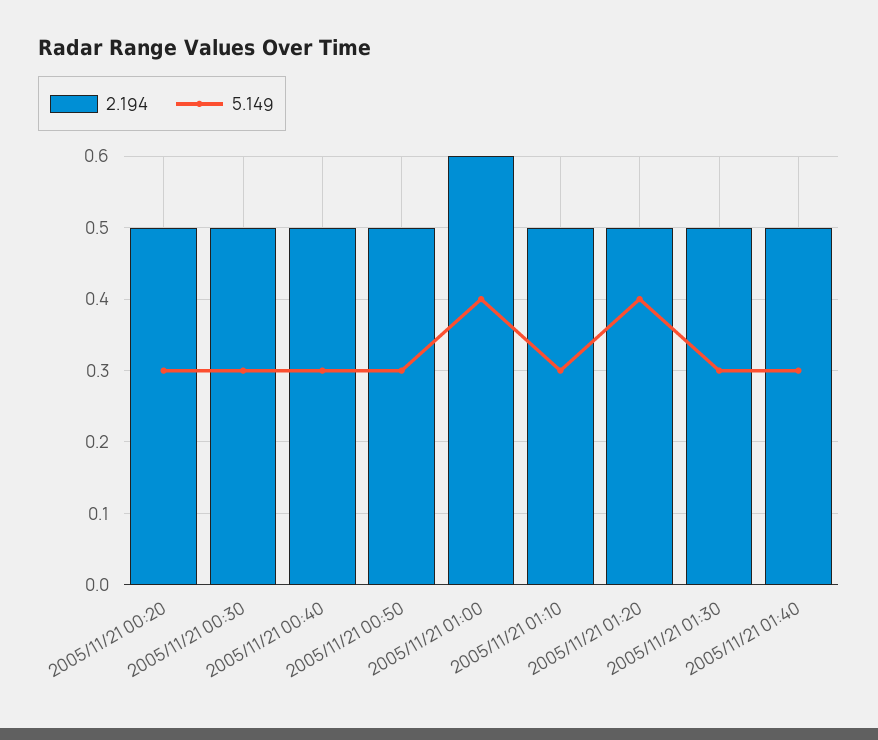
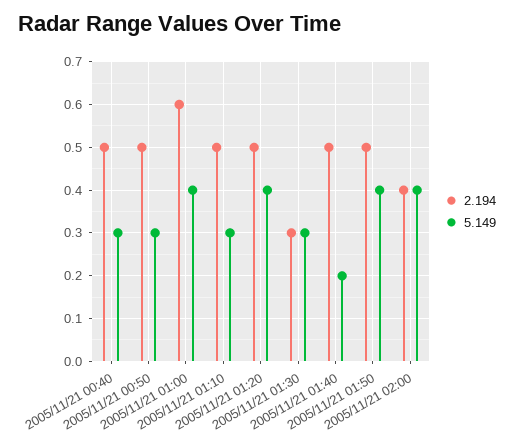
2.194, 2005/11/21 00:20: 0.5 -> none
5.149, 2005/11/21 00:20: 0.3 -> none
2.194, 2005/11/21 00:30: 0.5 -> none
5.149, 2005/11/21 00:30: 0.3 -> none
2.194, 2005/11/21 01:30: 0.5 -> 0.3
5.149, 2005/11/21 01:40: 0.3 -> 0.2
2.194, 2005/11/21 01:50: none -> 0.5
5.149, 2005/11/21 01:50: none -> 0.4
2.194, 2005/11/21 02:00: none -> 0.4
5.149, 2005/11/21 02:00: none -> 0.4

